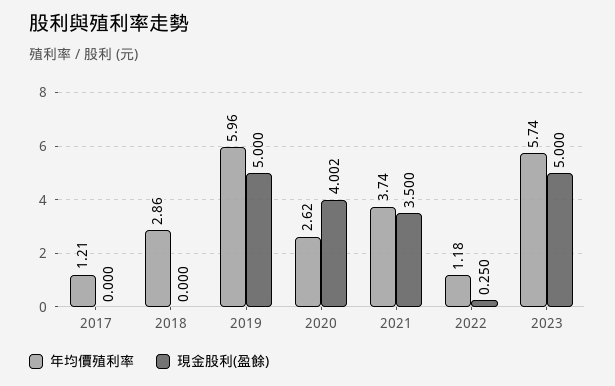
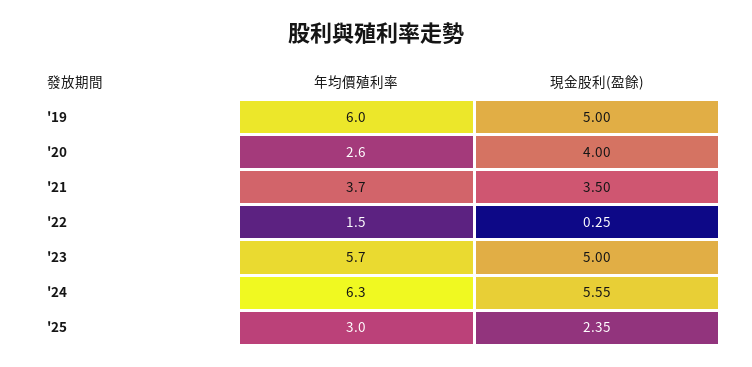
年均價殖利率, 2017: 1.21 -> none
現金股利(盈餘), 2017: 0 -> none
年均價殖利率, 2018: 2.86 -> none
現金股利(盈餘), 2018: 0 -> none
年均價殖利率, 2022: 1.18 -> 1.5
年均價殖利率, '24: none -> 6.3
現金股利(盈餘), '24: none -> 5.55
年均價殖利率, '25: none -> 3
現金股利(盈餘), '25: none -> 2.35

